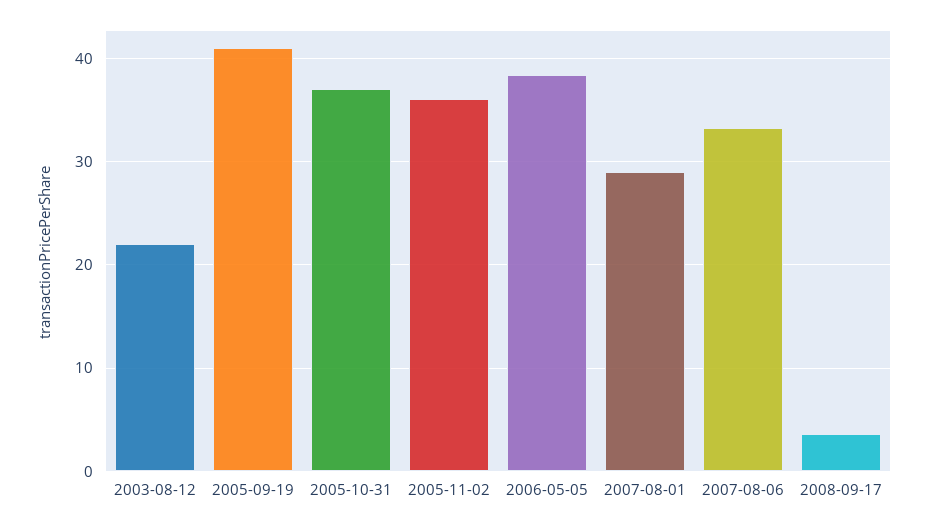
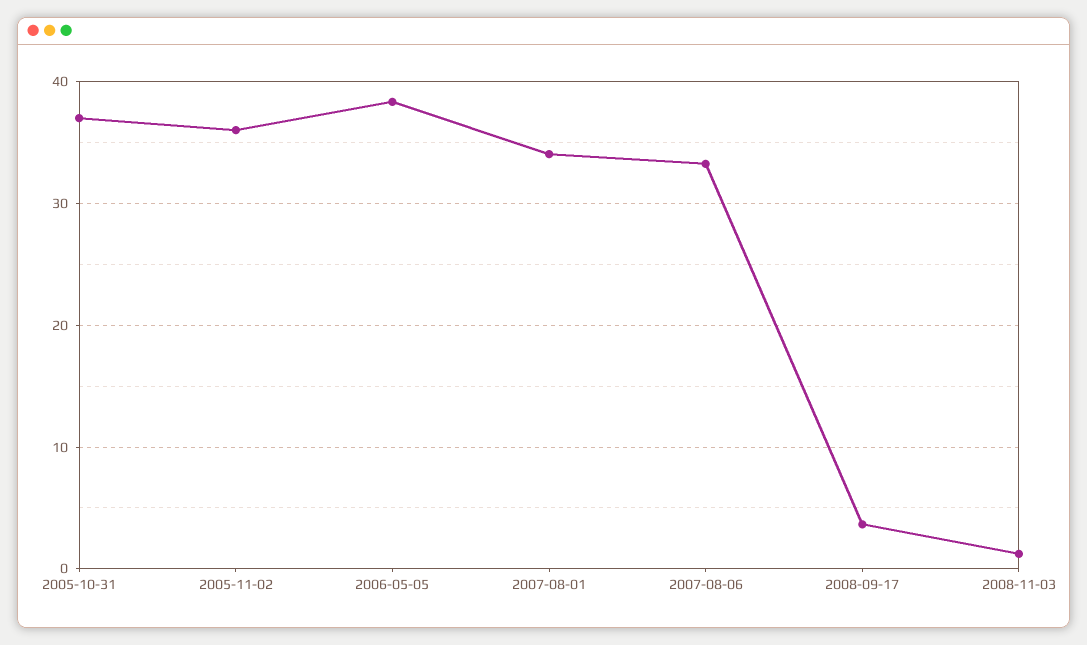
2003-08-12: 22 -> none
2005-09-19: 41 -> none
2007-08-01: 29 -> 34
2008-11-03: none -> 1

